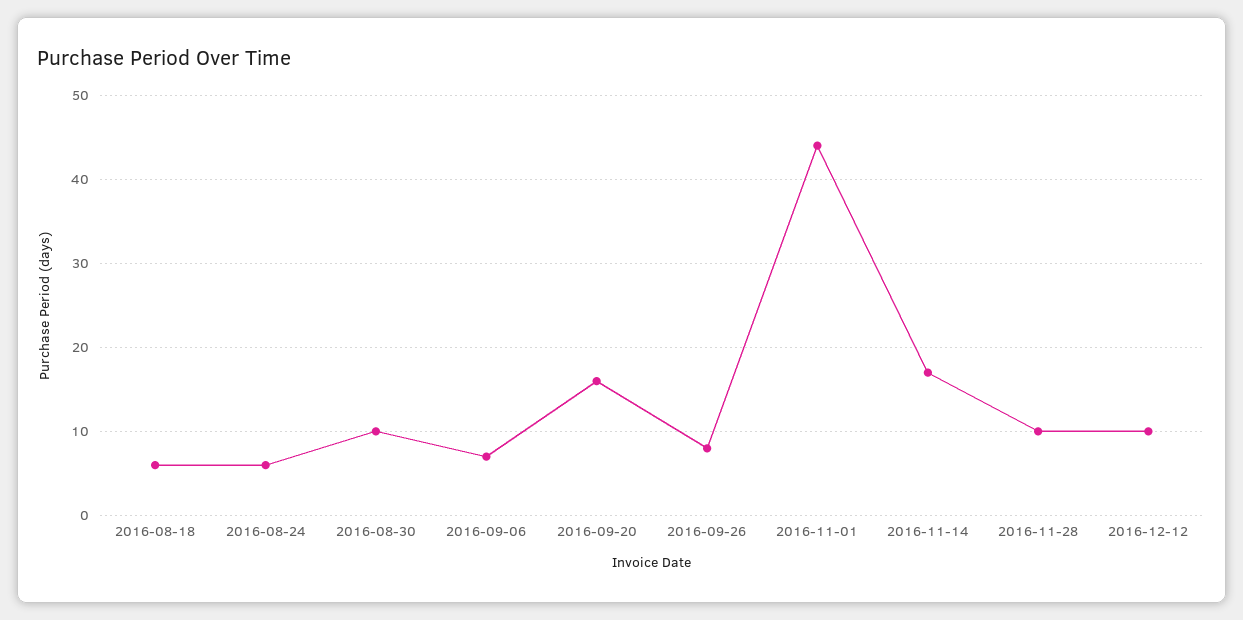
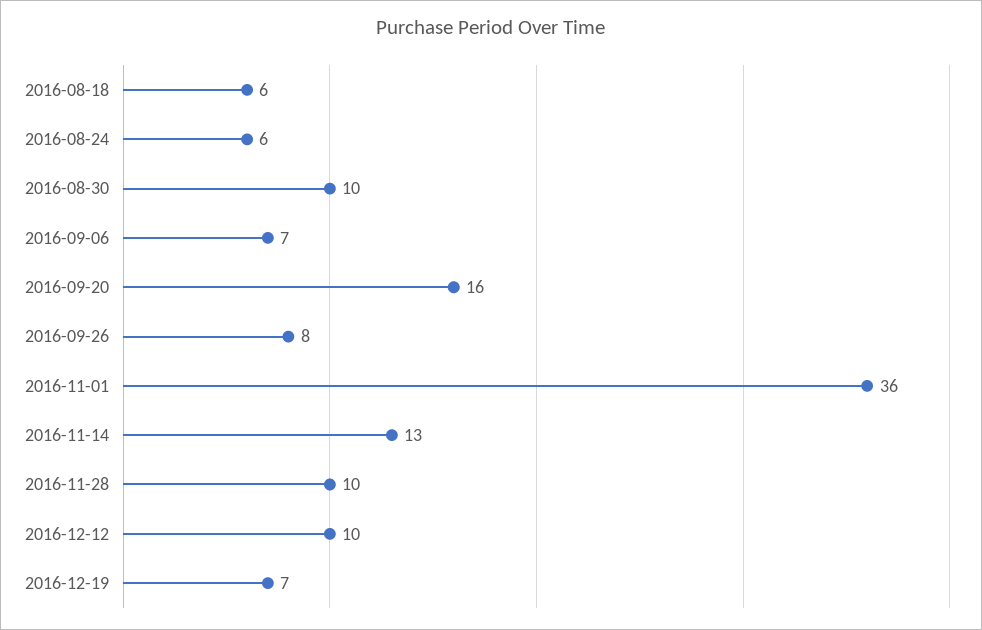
2016-11-01: 44 -> 36
2016-11-14: 17 -> 13
2016-12-19: none -> 7

